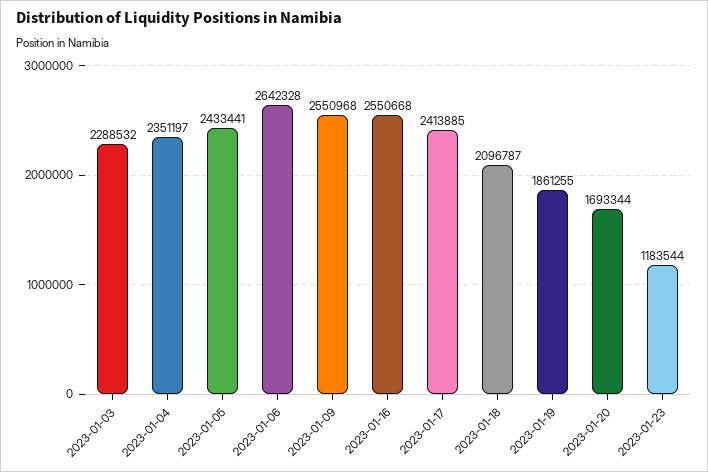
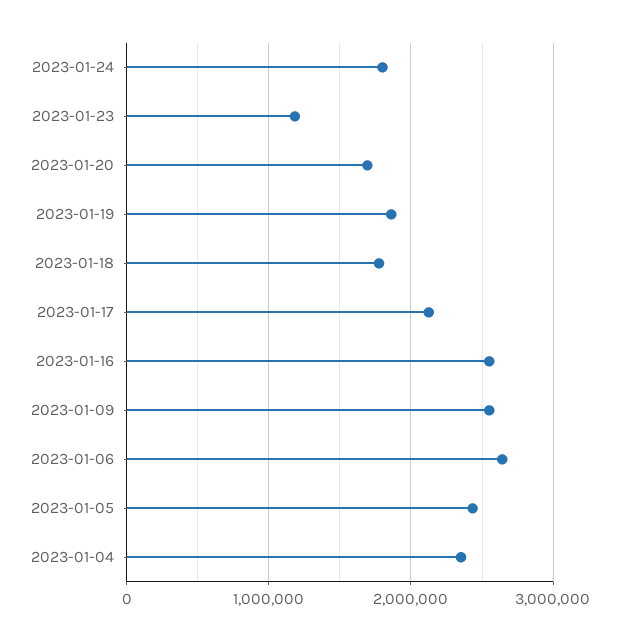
2023-01-03: 2288532 -> none
2023-01-17: 2413885 -> 2100000
2023-01-18: 2096787 -> 1800000
2023-01-24: none -> 1800000

